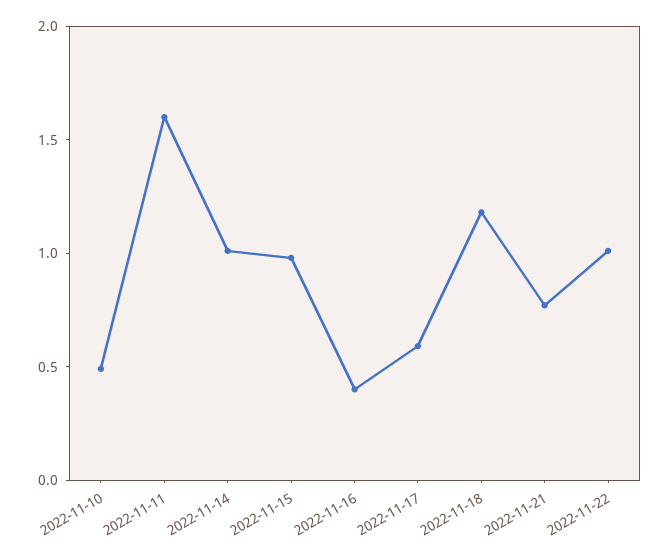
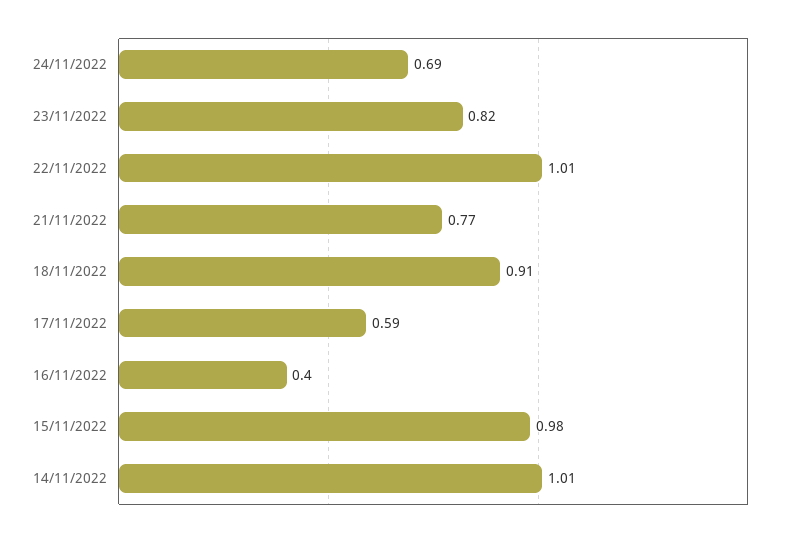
2022-11-10: 0.5 -> none
2022-11-11: 1.6 -> none
2022-11-18: 1.2 -> 0.91
24/11/2022: none -> 0.69
23/11/2022: none -> 0.82

